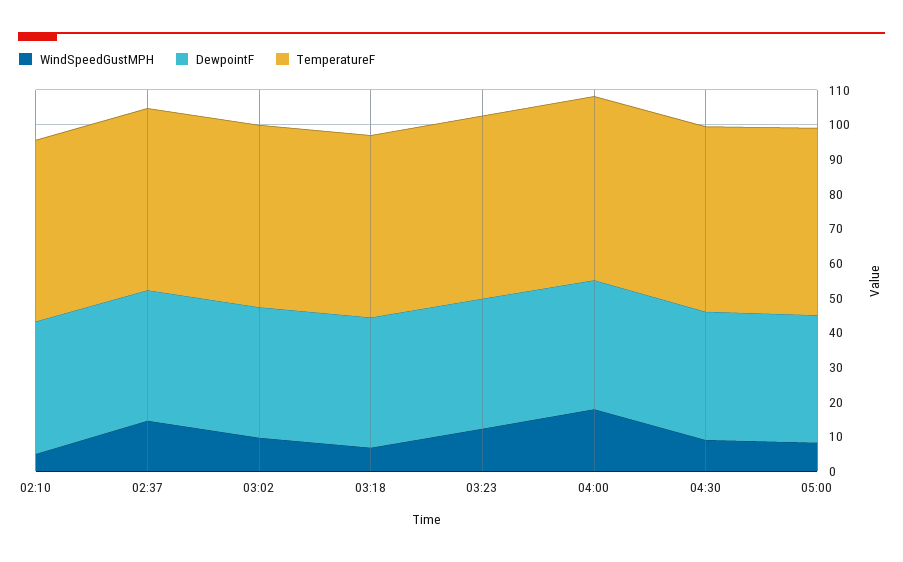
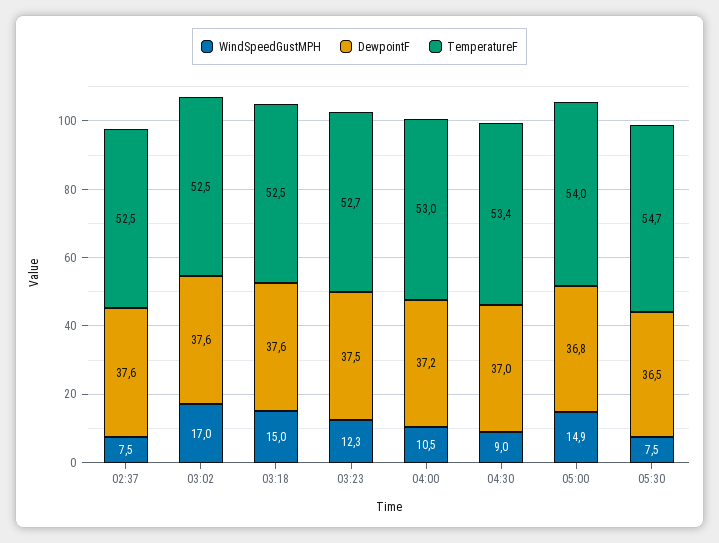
WindSpeedGustMPH, 02:10: 5 -> none
DewpointF, 02:10: 37.5 -> none
TemperatureF, 02:10: 52.5 -> none
WindSpeedGustMPH, 02:37: 15 -> 7.5
WindSpeedGustMPH, 03:02: 10 -> 17
WindSpeedGustMPH, 03:18: 7.5 -> 15
WindSpeedGustMPH, 04:00: 17.5 -> 10.5
WindSpeedGustMPH, 05:00: 7.5 -> 14.9
WindSpeedGustMPH, 05:30: none -> 7.5
DewpointF, 05:30: none -> 36.5
TemperatureF, 05:30: none -> 54.7

